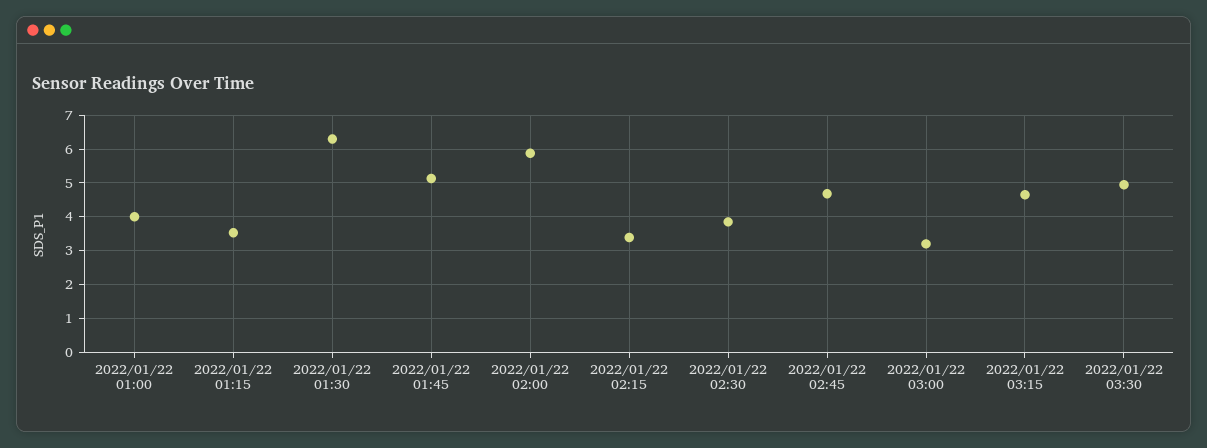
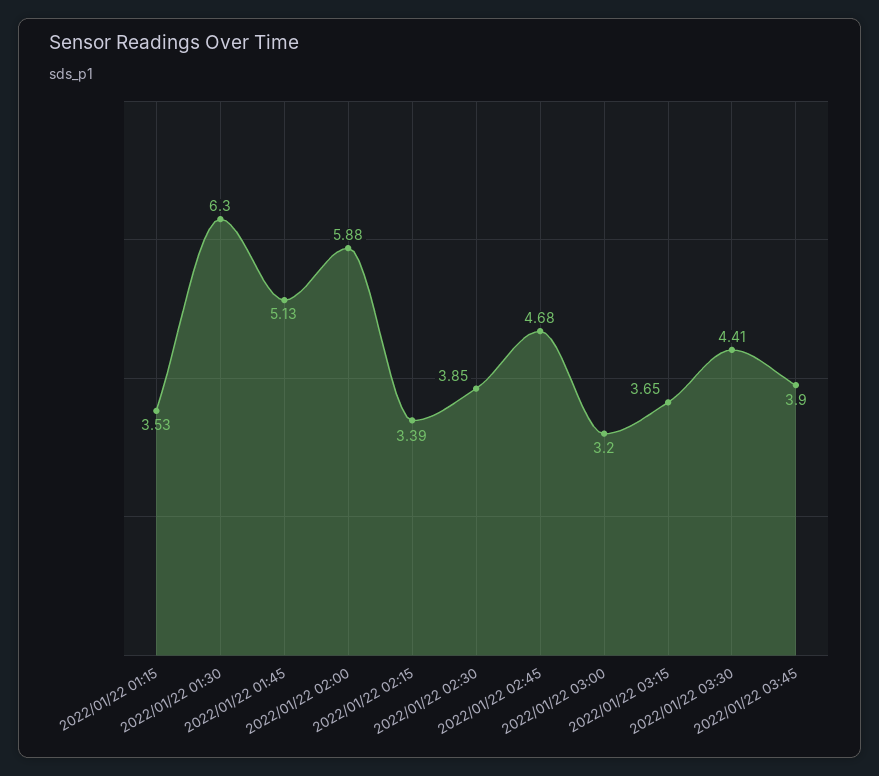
2022/01/22 01:00: 4 -> none
2022/01/22 03:15: 4.6 -> 3.65
2022/01/22 03:30: 5 -> 4.41
2022/01/22 03:45: none -> 3.9

